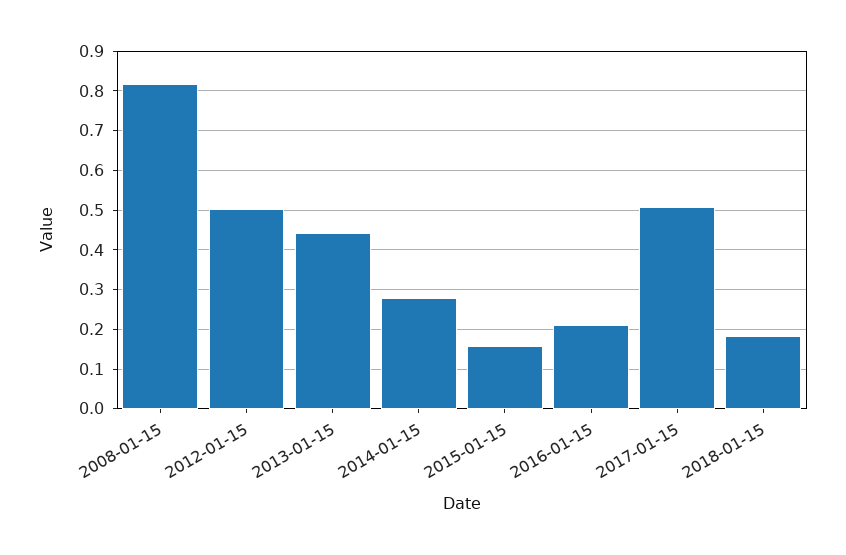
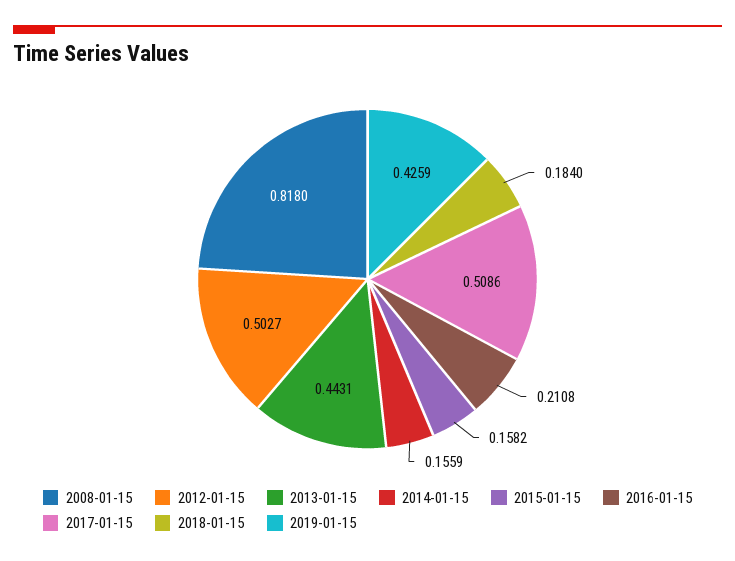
2014-01-15: 0.28 -> 0.1559
2019-01-15: none -> 0.4259

